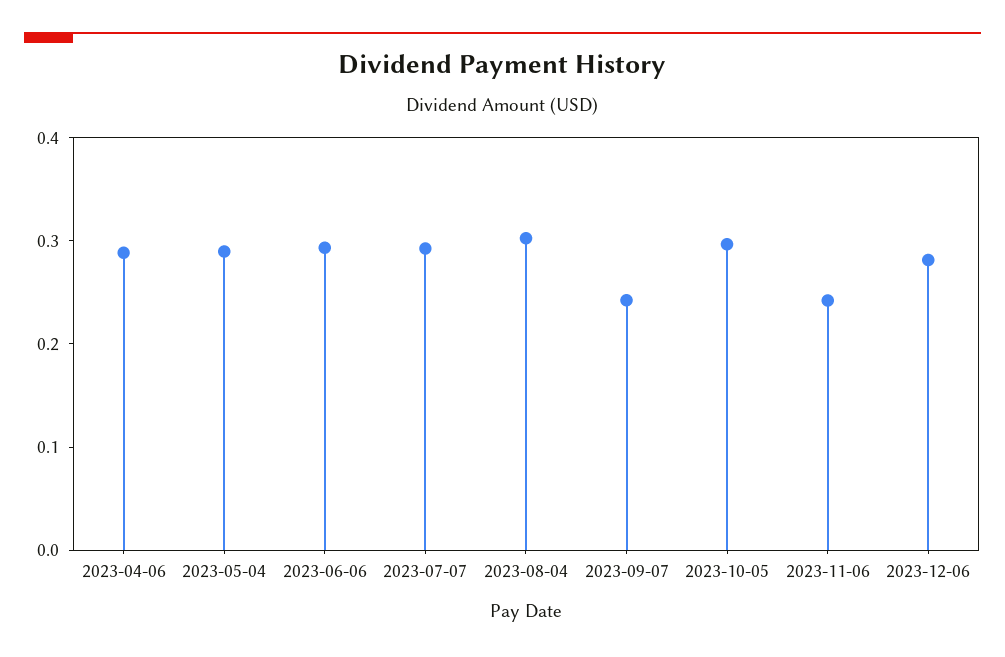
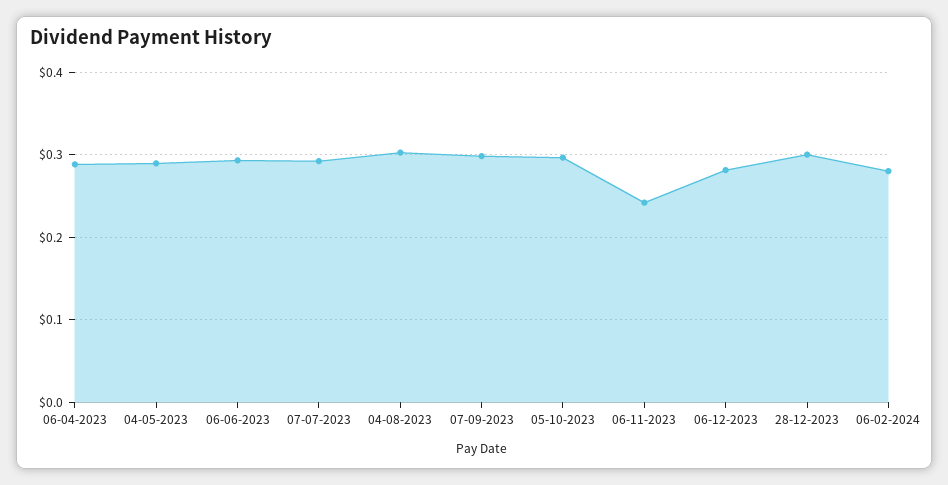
2023-09-07: 0.24 -> 0.3
28-12-2023: none -> 0.3
06-02-2024: none -> 0.28

